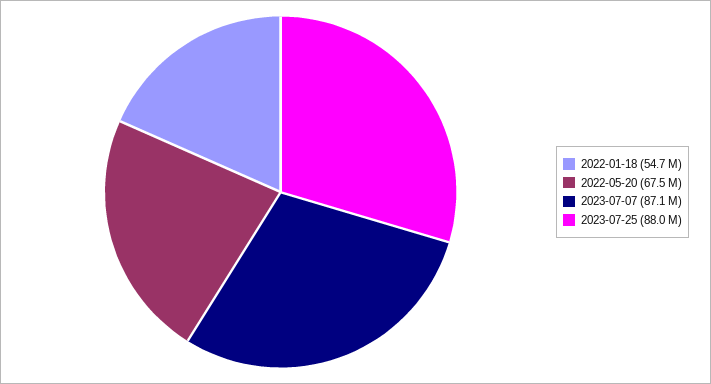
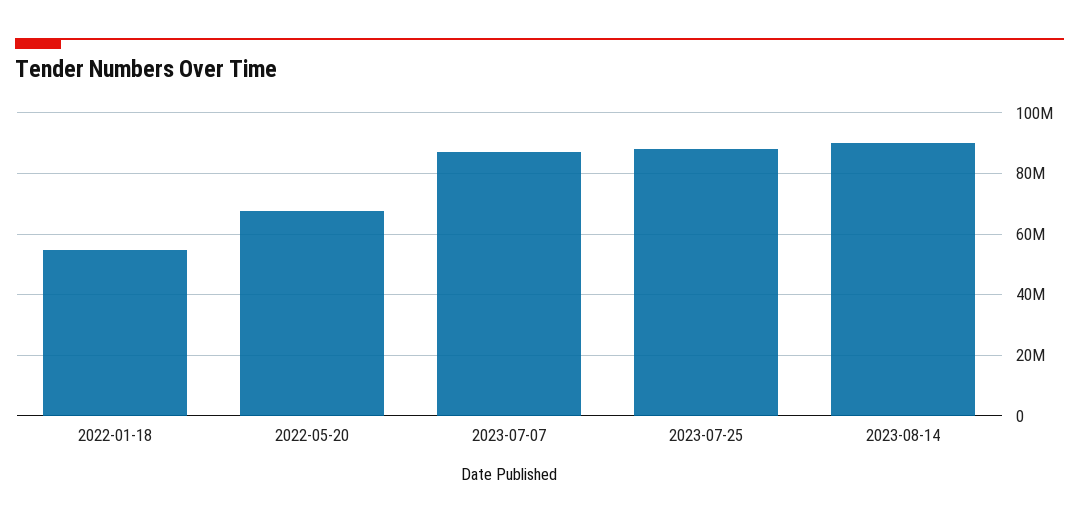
2023-08-14: none -> 90000000

